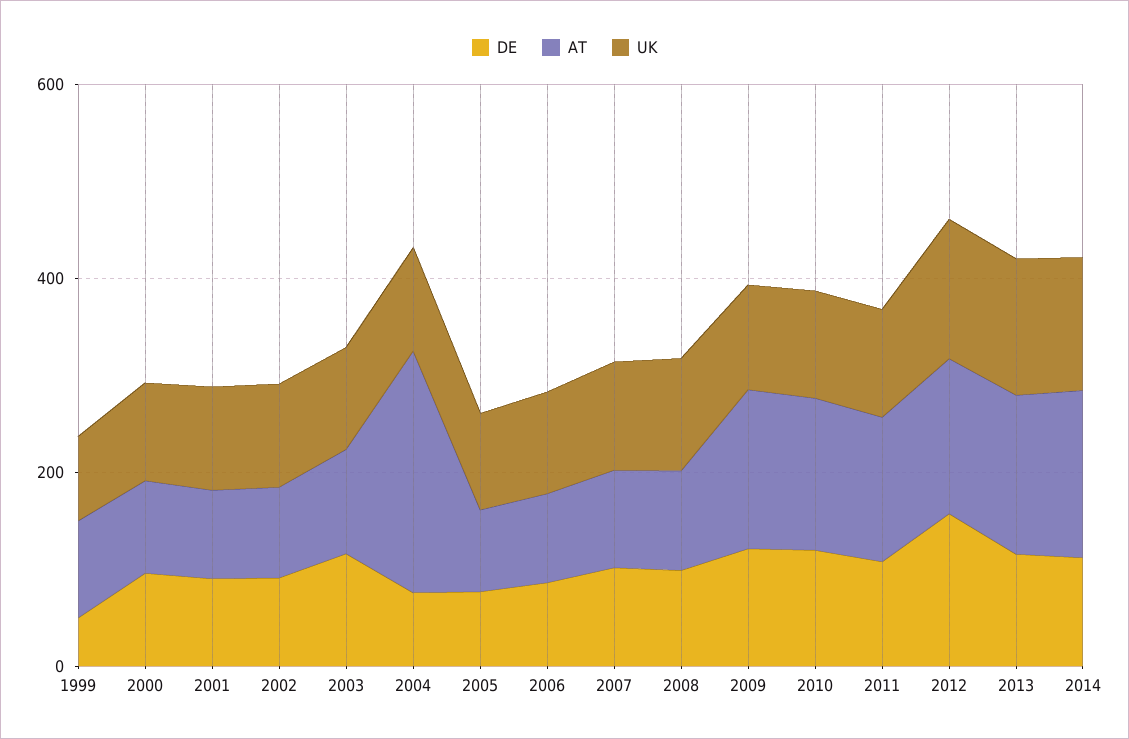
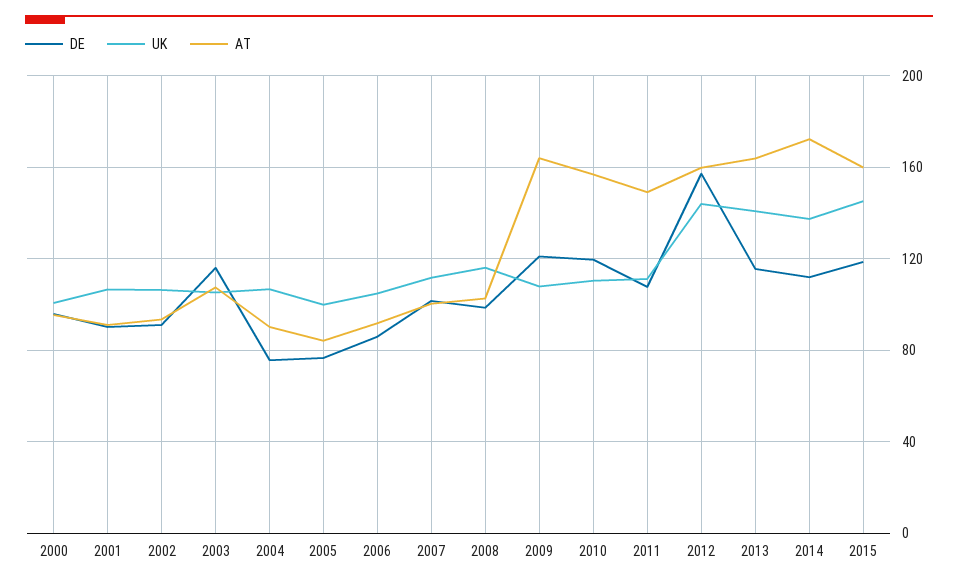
DE, 1999: 50 -> none
AT, 1999: 100 -> none
UK, 1999: 100 -> none
AT, 2004: 250 -> 90
DE, 2015: none -> 120
UK, 2015: none -> 145
AT, 2015: none -> 160

